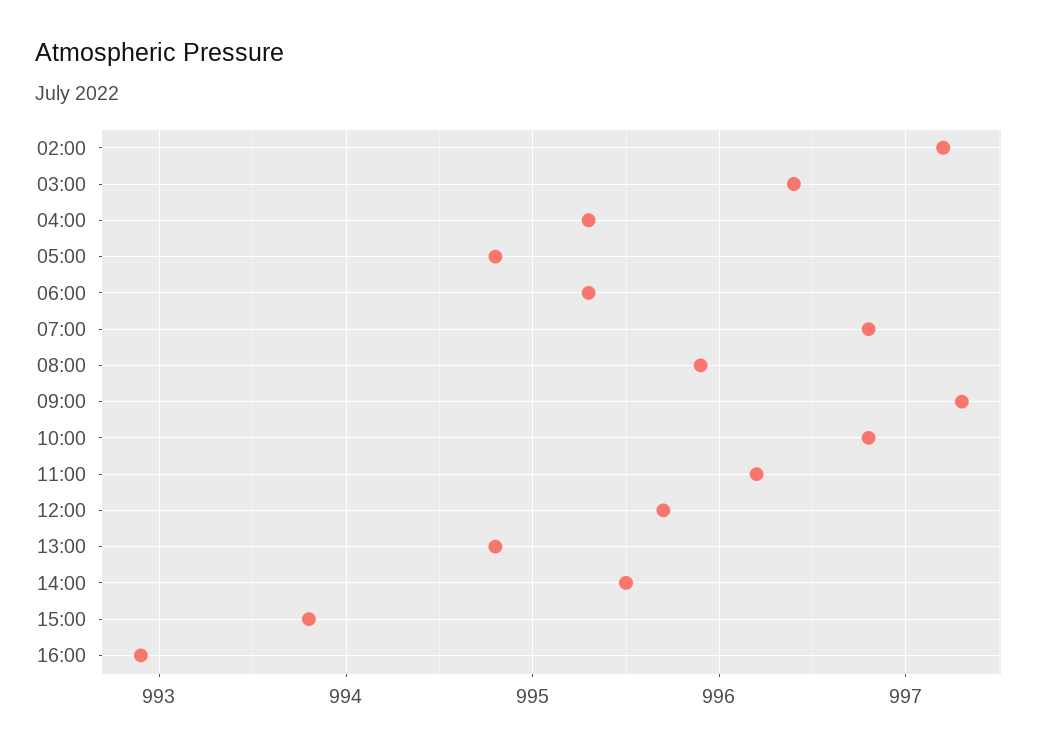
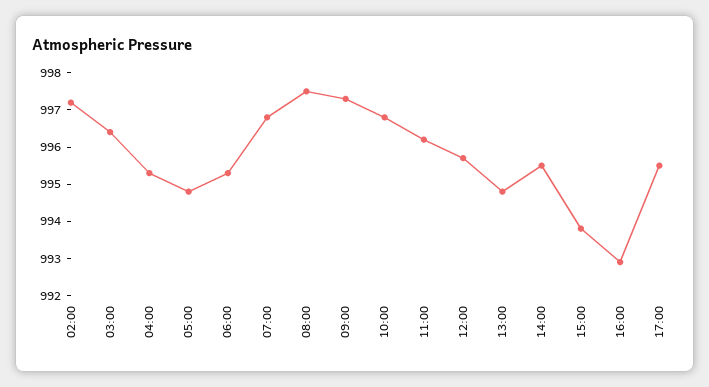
08:00: 995.9 -> 997.5
17:00: none -> 995.5

